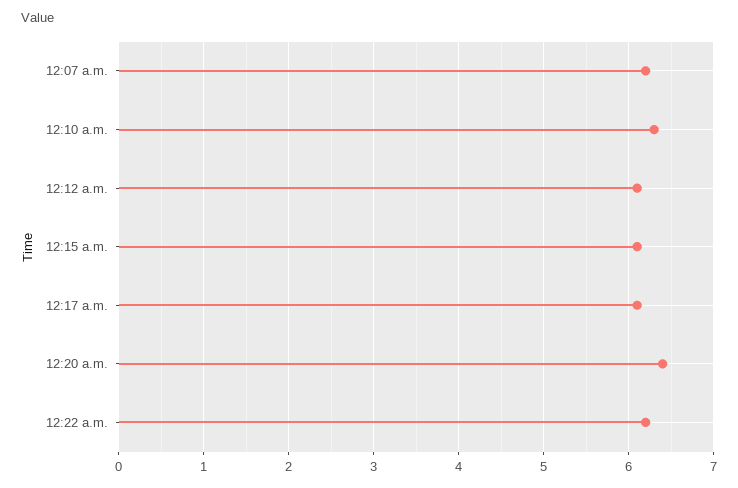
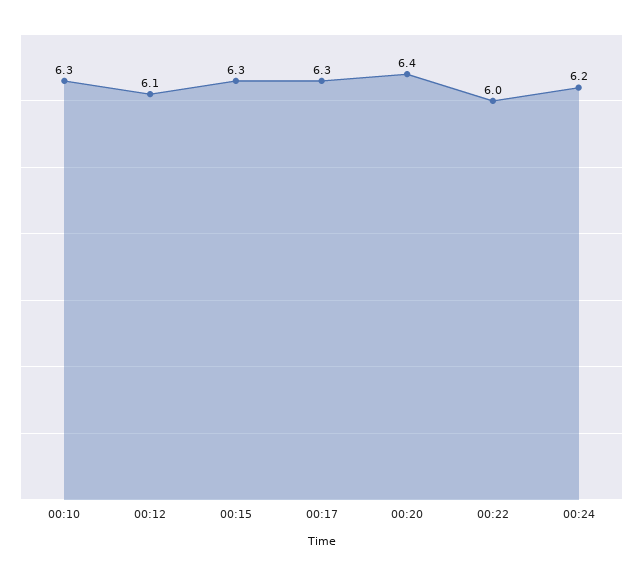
12:07 a.m.: 6.2 -> none
12:15 a.m.: 6.1 -> 6.3
12:17 a.m.: 6.1 -> 6.3
12:22 a.m.: 6.2 -> 6
00:24: none -> 6.2

